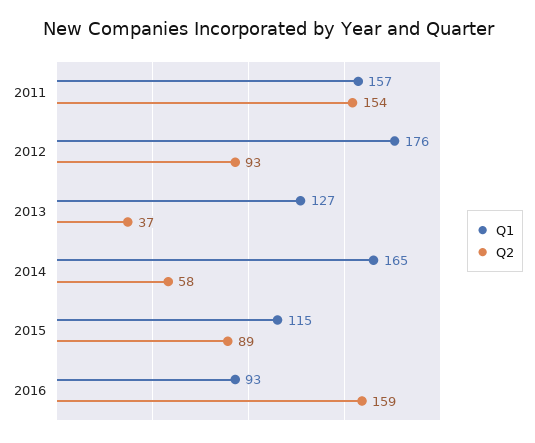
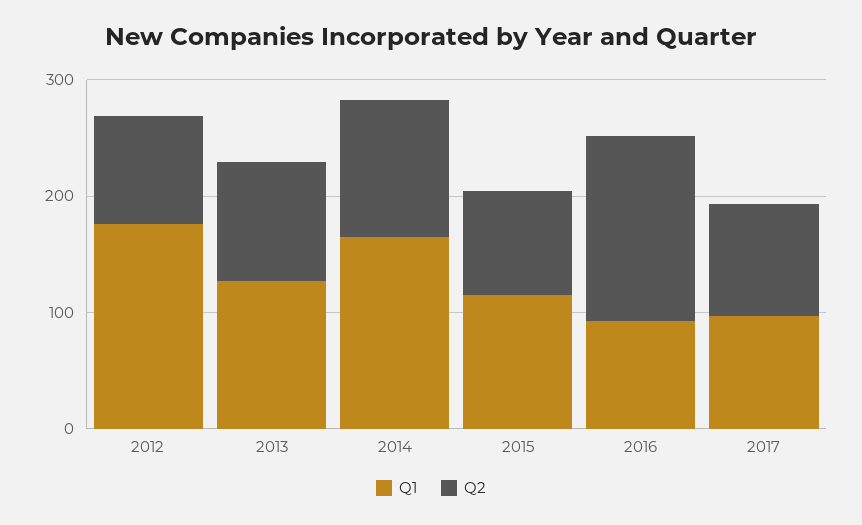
Q1, 2011: 157 -> none
Q2, 2011: 154 -> none
Q2, 2013: 37 -> 100
Q2, 2014: 58 -> 120
Q1, 2017: none -> 100
Q2, 2017: none -> 100

